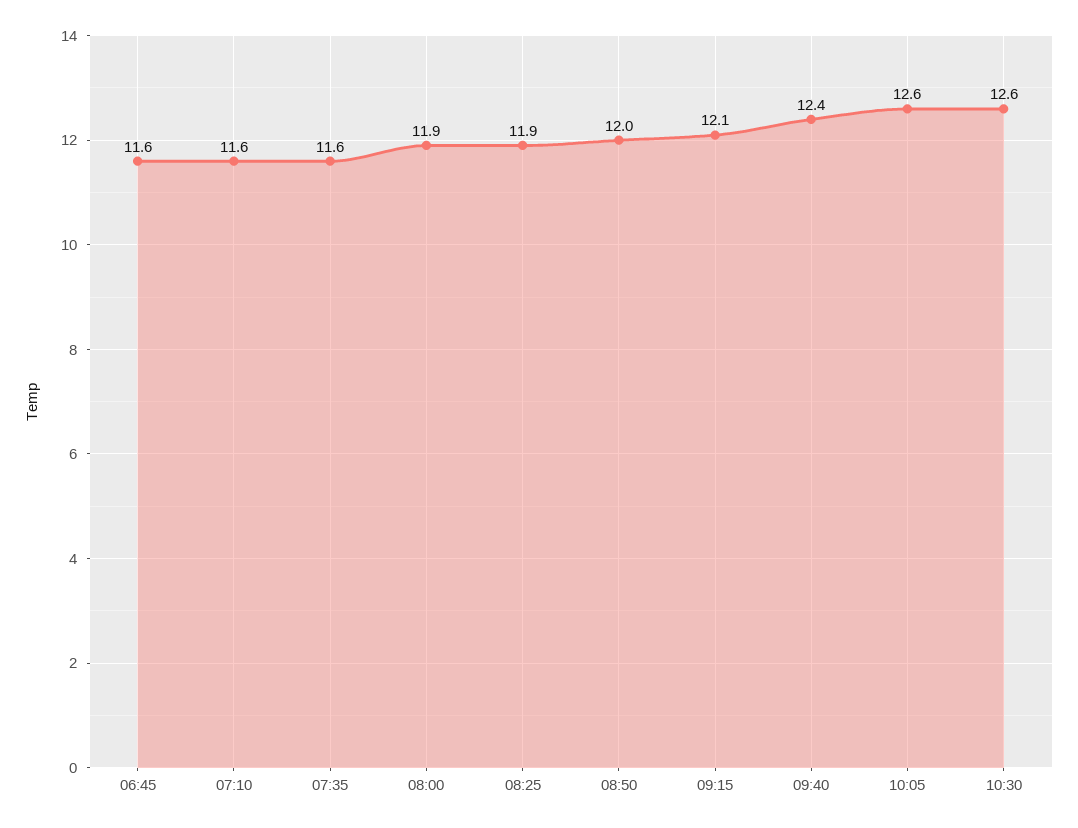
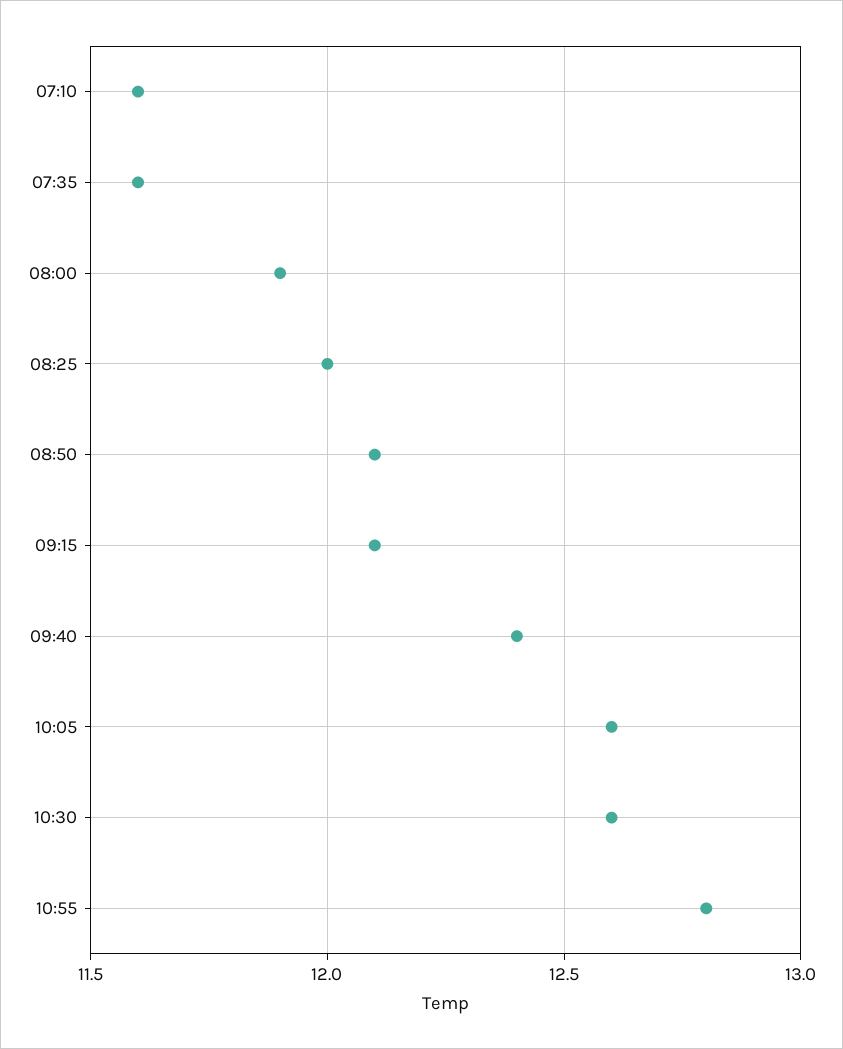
06:45: 11.6 -> none
08:25: 11.9 -> 12
08:50: 12 -> 12.1
10:55: none -> 12.8

